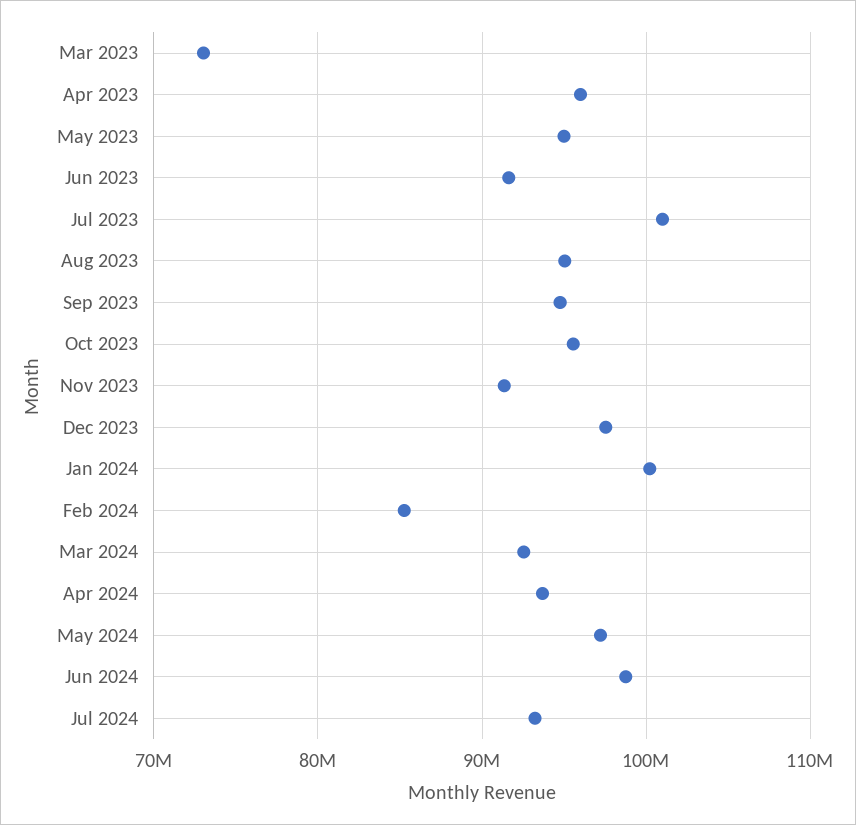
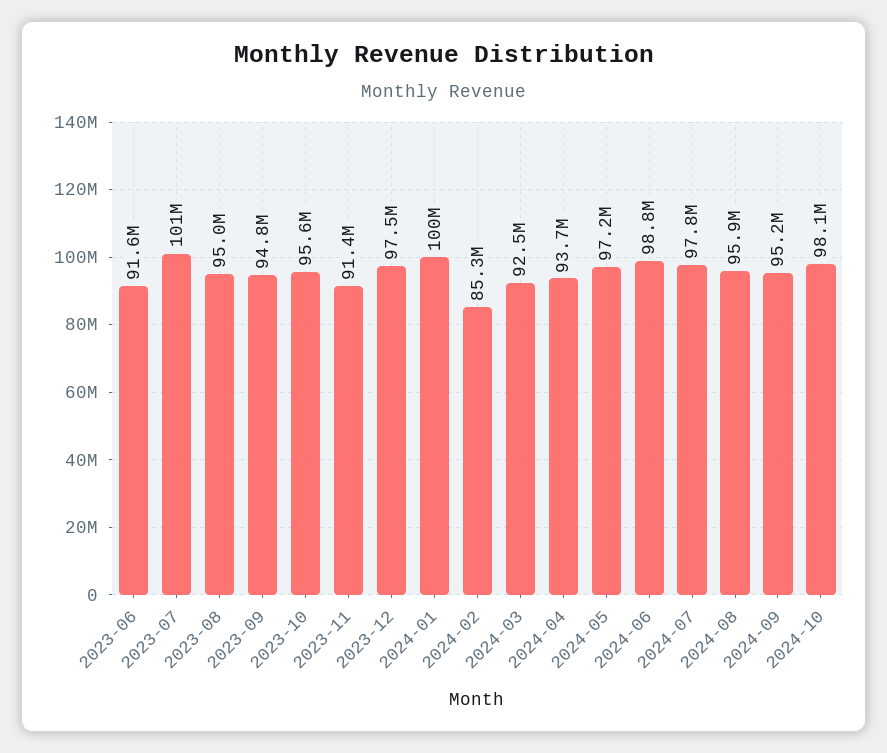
Mar 2023: 73000000 -> none
Apr 2023: 96000000 -> none
May 2023: 95000000 -> none
Jul 2024: 93000000 -> 97800000
2024-08: none -> 95900000
2024-09: none -> 95200000
2024-10: none -> 98100000

